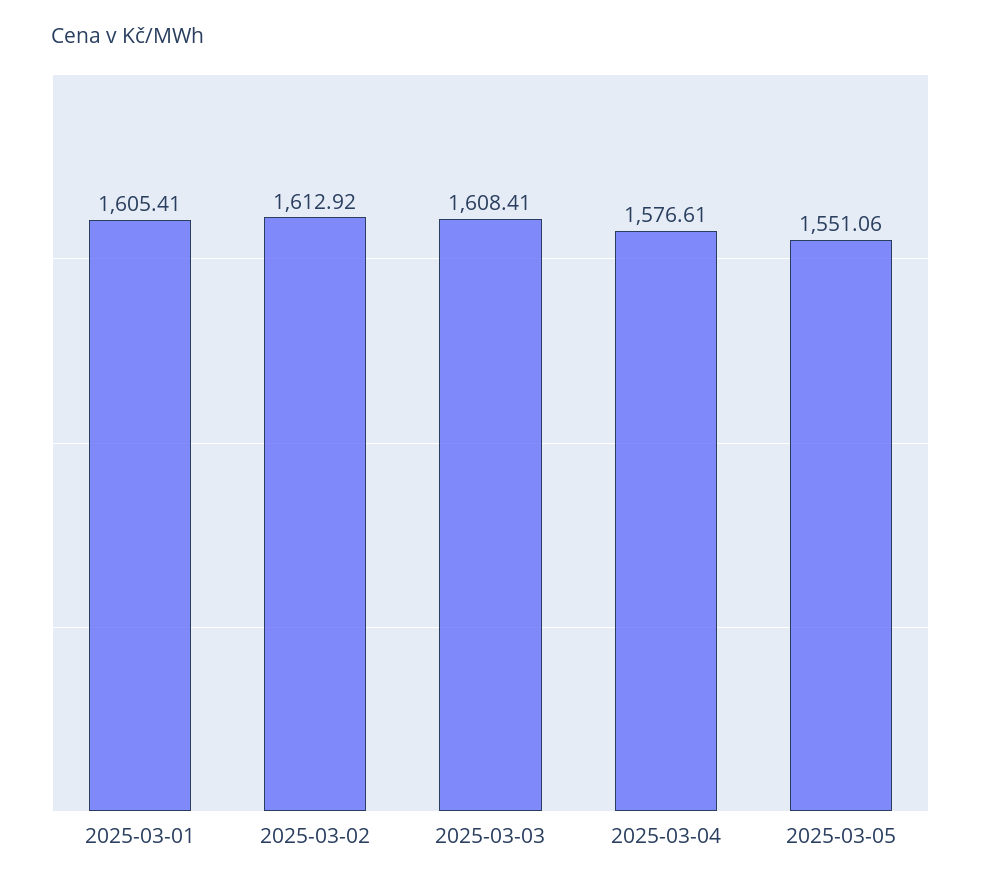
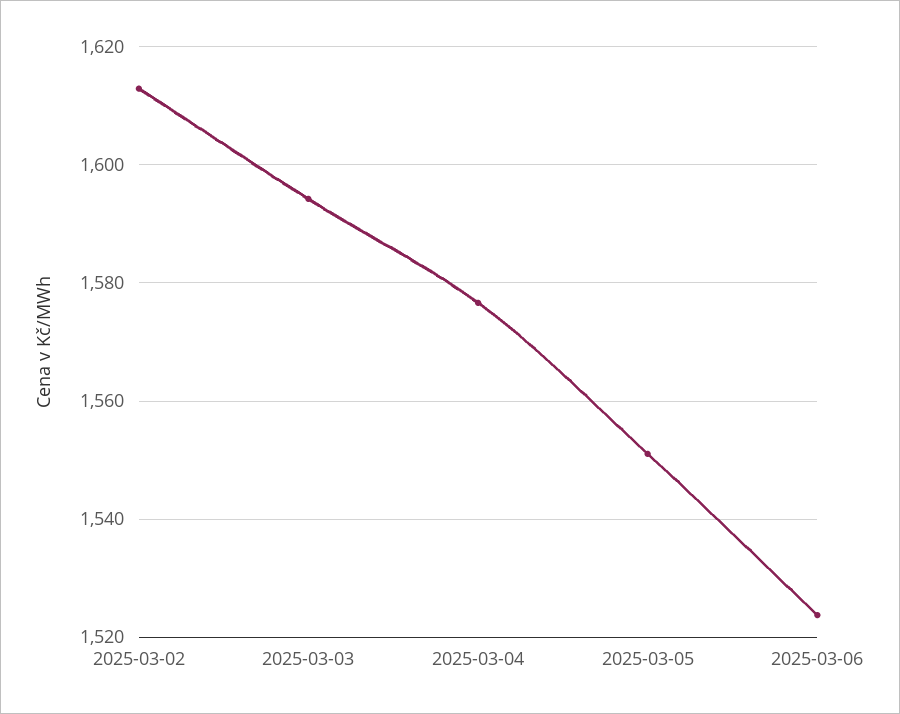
2025-03-01: 1605.41 -> none
2025-03-03: 1608.41 -> 1594
2025-03-06: none -> 1524

